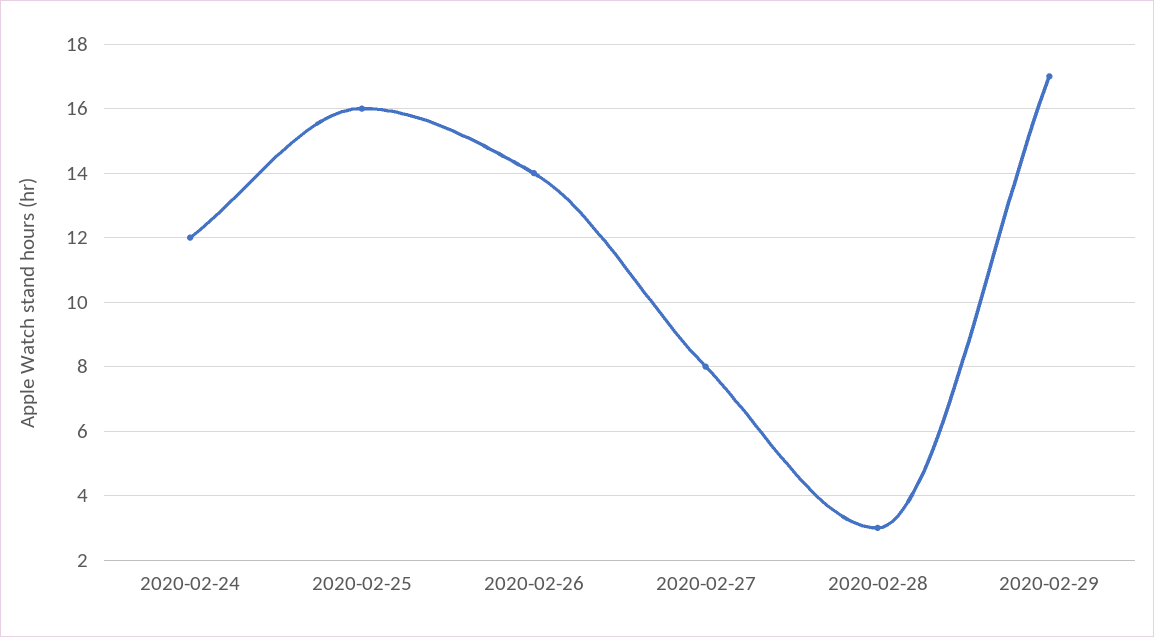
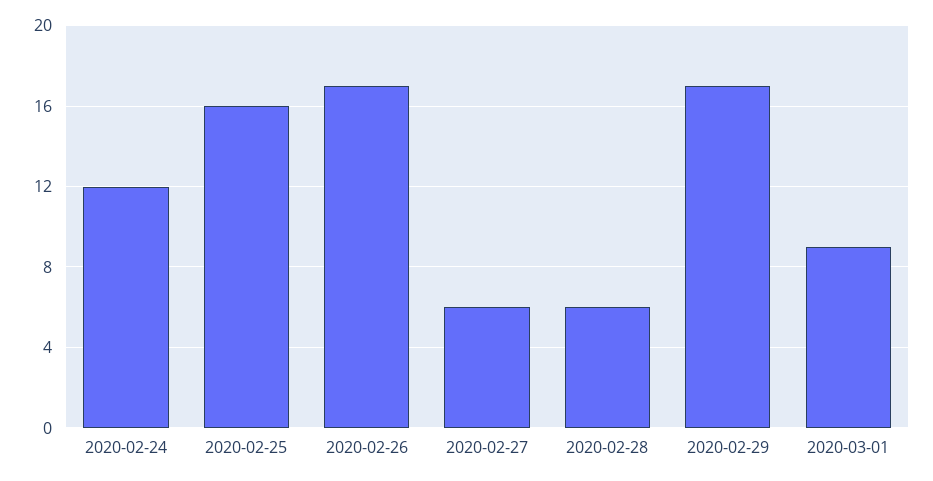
2020-02-26: 14 -> 17
2020-02-27: 8 -> 6
2020-02-28: 3 -> 6
2020-03-01: none -> 9

